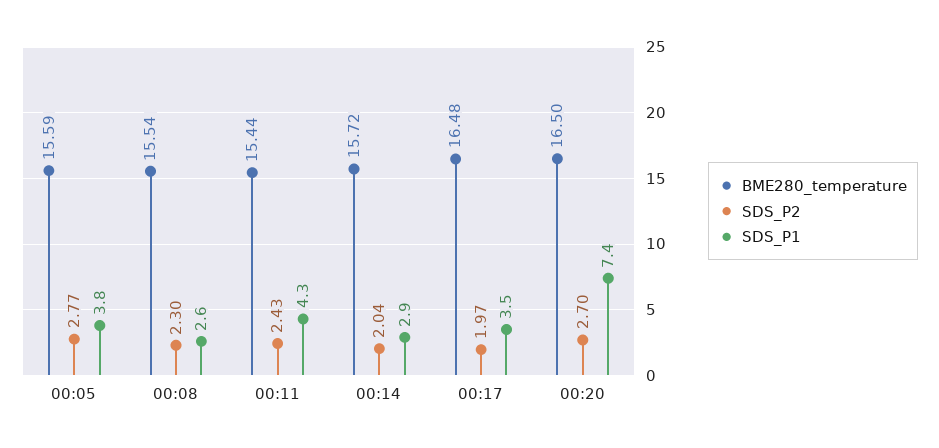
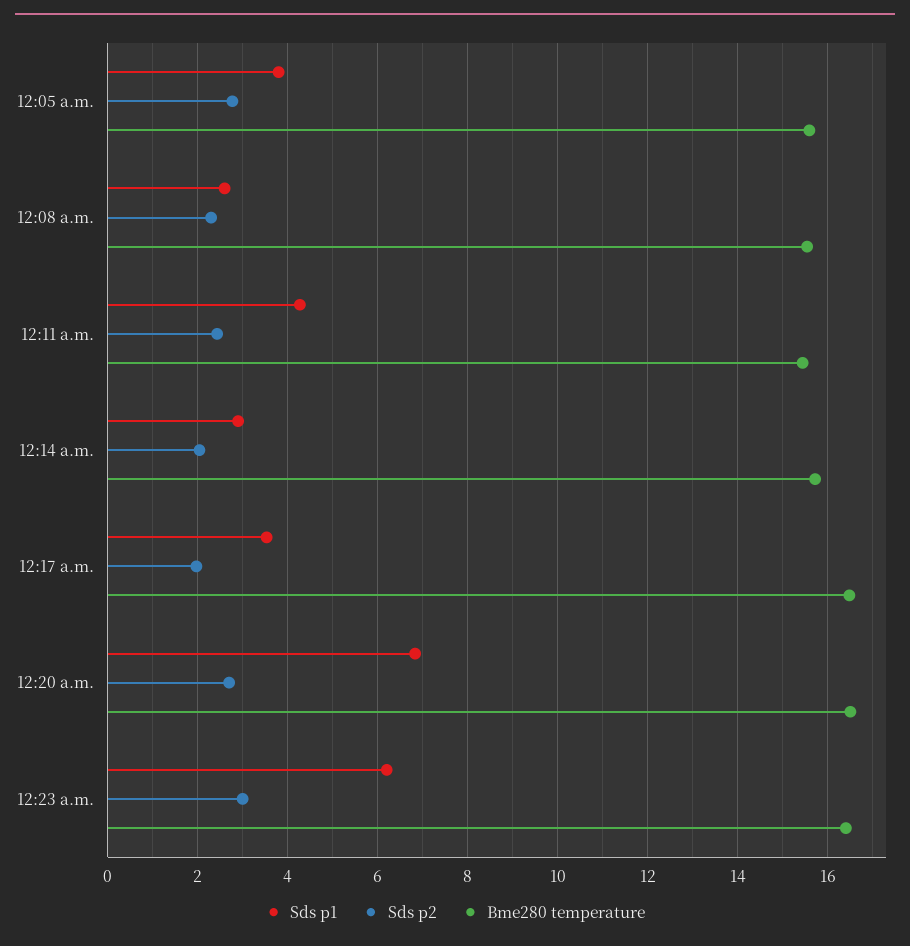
SDS_P1, 00:20: 7.4 -> 6.8
SDS_P1, 12:23 a.m.: none -> 6.2
SDS_P2, 12:23 a.m.: none -> 3
BME280_temperature, 12:23 a.m.: none -> 16.4

